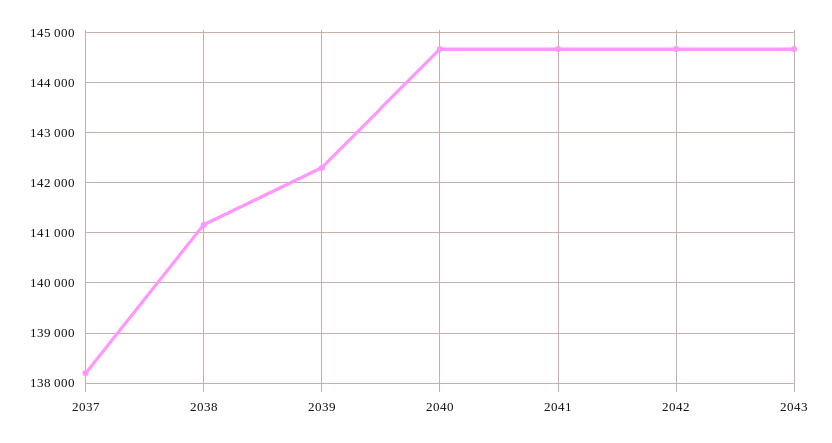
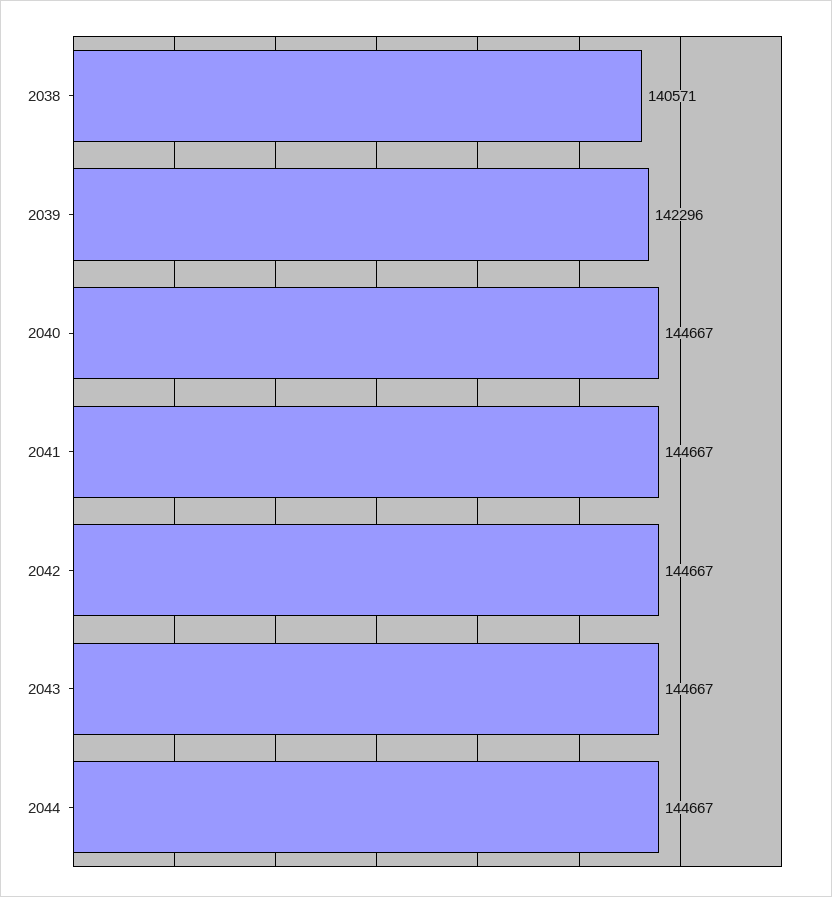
2037: 138200 -> none
2038: 141200 -> 140571
2044: none -> 144667

